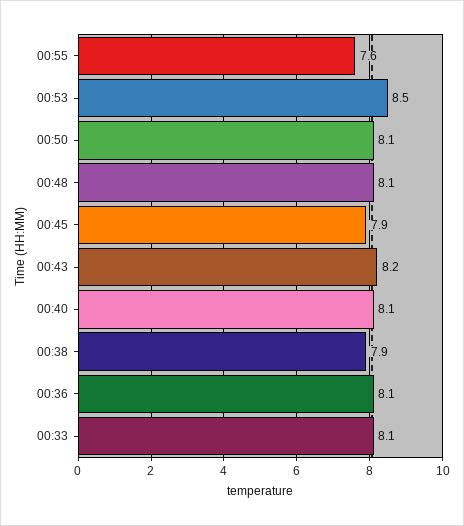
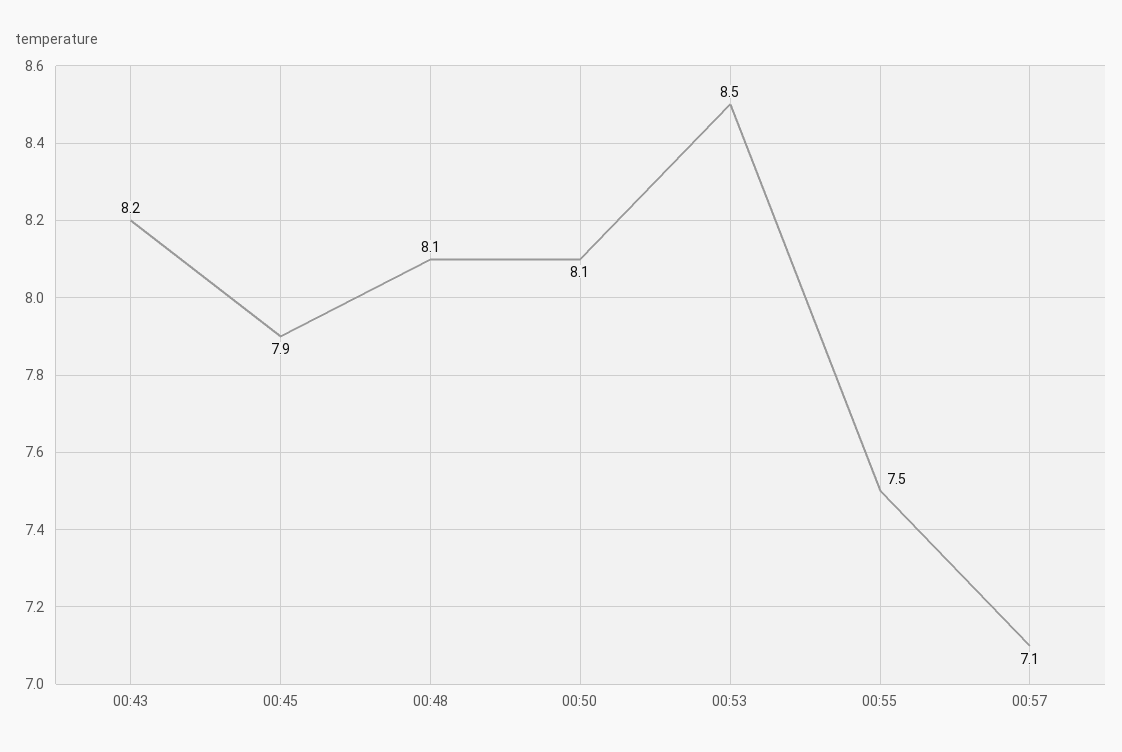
00:55: 7.6 -> 7.5
00:40: 8.1 -> none
00:38: 7.9 -> none
00:36: 8.1 -> none
00:33: 8.1 -> none
00:57: none -> 7.1

